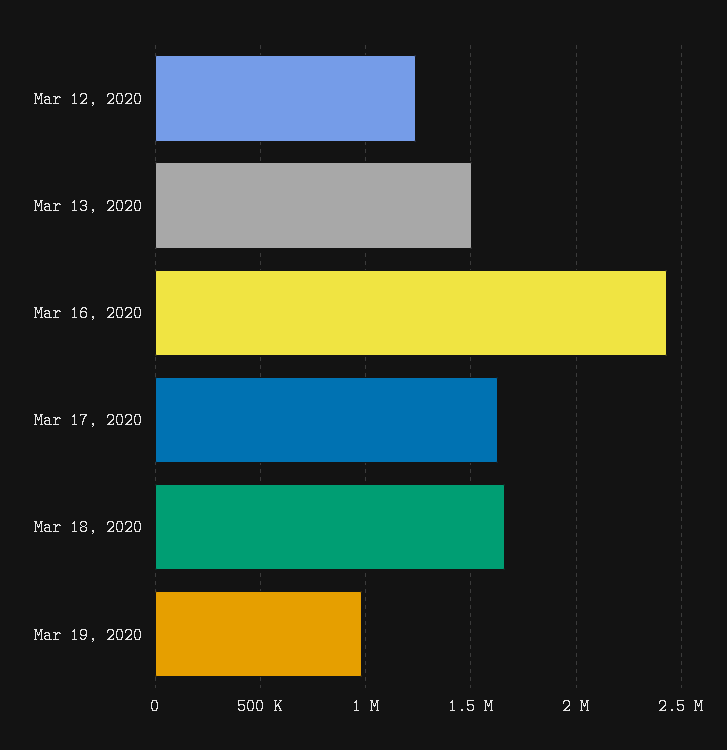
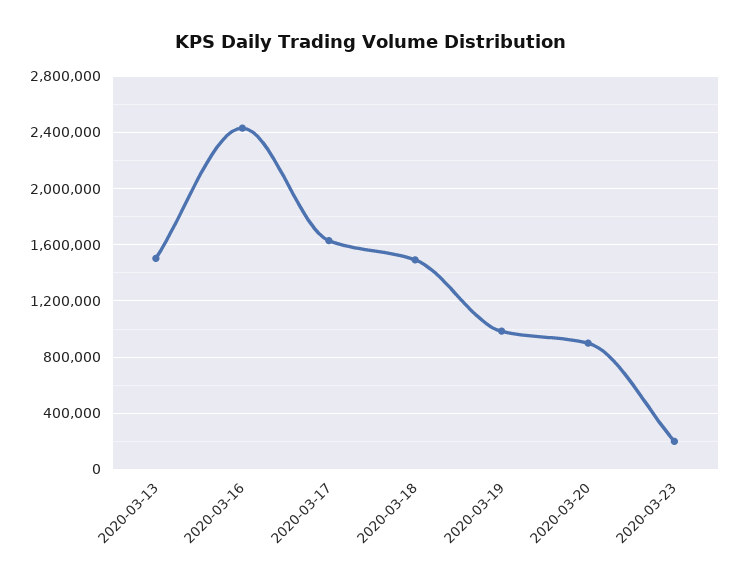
Mar 12, 2020: 1250000 -> none
Mar 18, 2020: 1650000 -> 1500000
2020-03-20: none -> 900000
2020-03-23: none -> 200000

